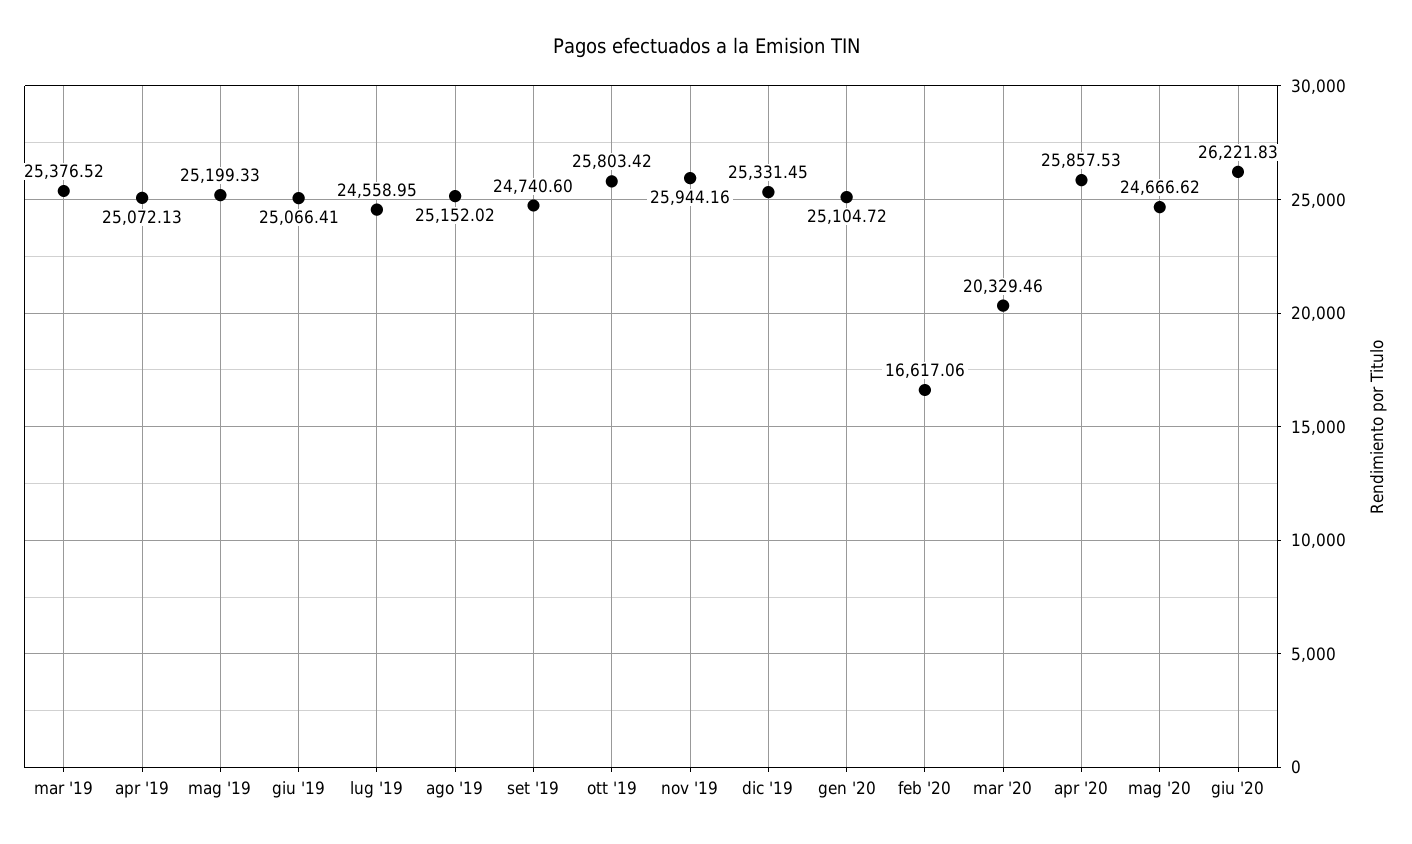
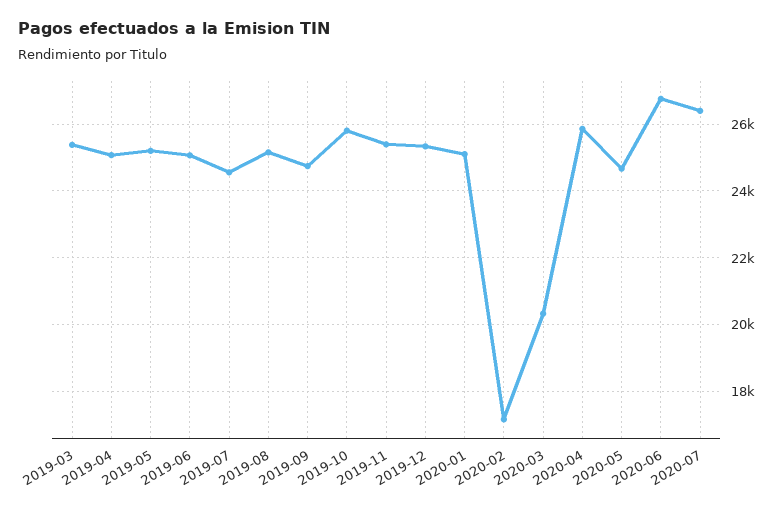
nov '19: 25944.16 -> 25400
feb '20: 16617.06 -> 17200
giu '20: 26221.83 -> 26800
2020-07: none -> 26400

